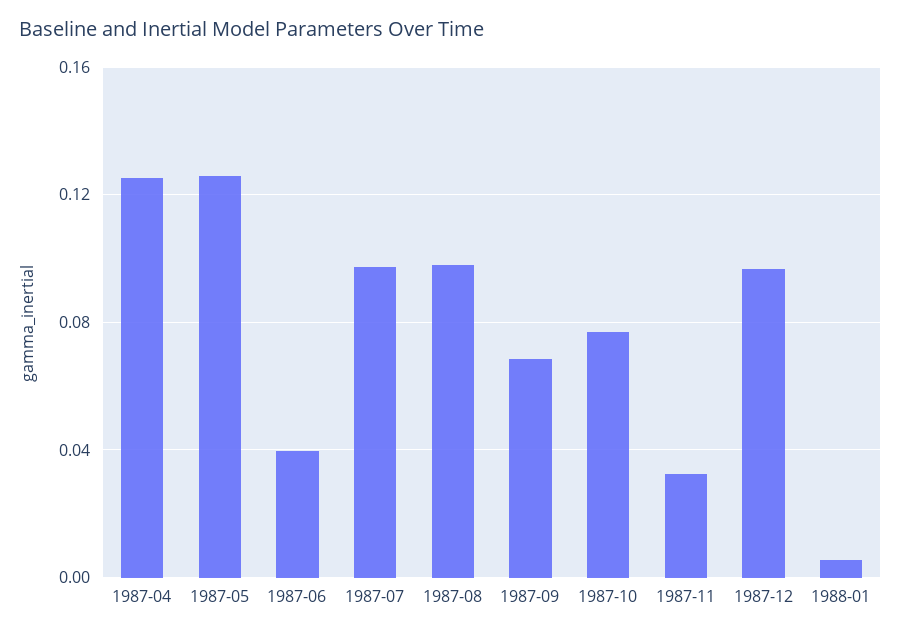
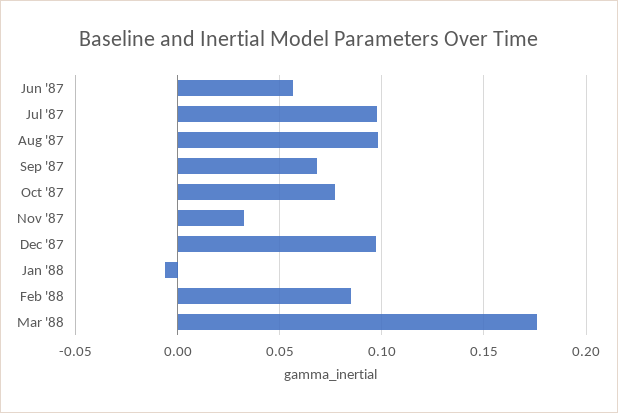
1987-04: 0.125 -> none
1987-05: 0.125 -> none
1987-06: 0.04 -> 0.055
1988-01: 0.005 -> -0.005
Feb '88: none -> 0.085
Mar '88: none -> 0.175

